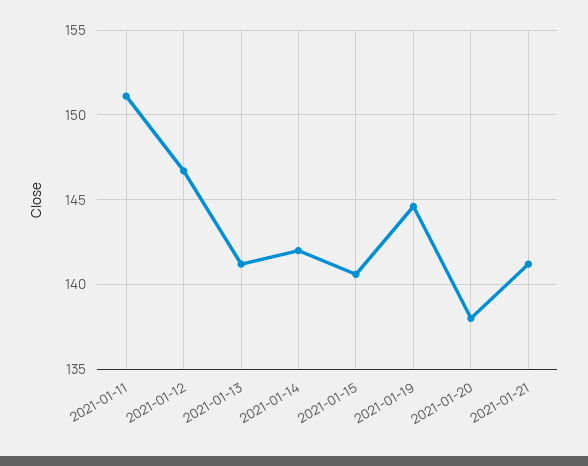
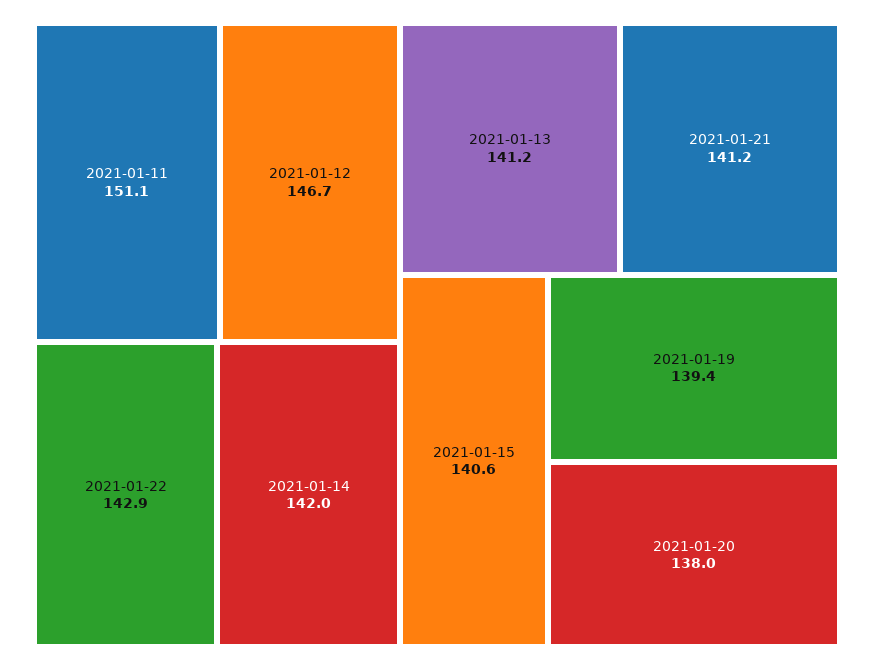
2021-01-19: 144.5 -> 139.4
2021-01-22: none -> 142.9

